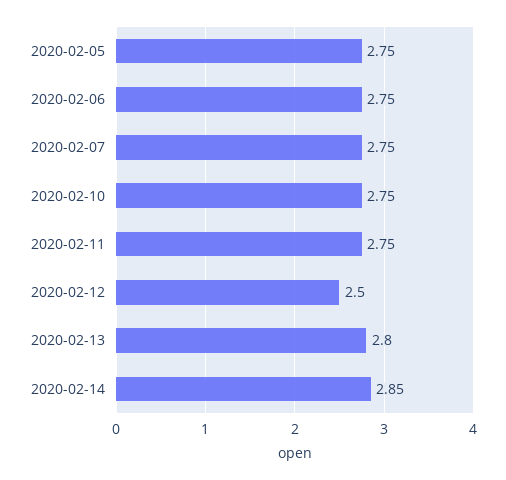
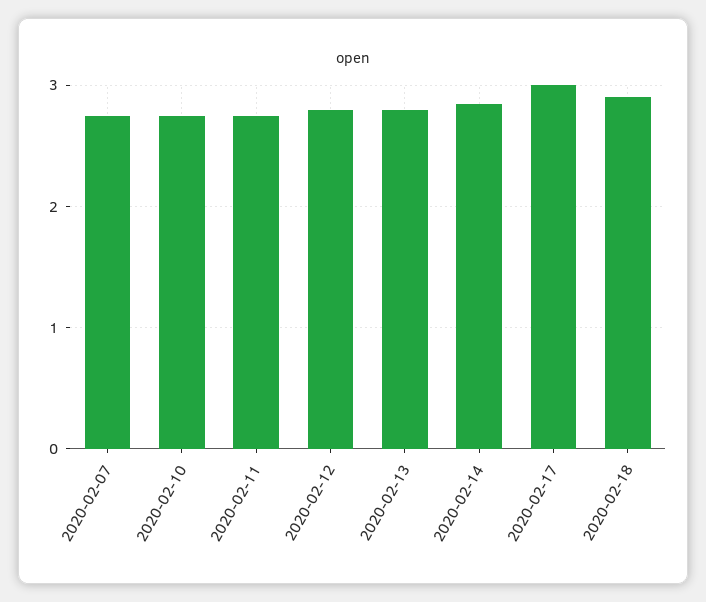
2020-02-05: 2.75 -> none
2020-02-06: 2.75 -> none
2020-02-12: 2.5 -> 2.8
2020-02-17: none -> 3
2020-02-18: none -> 2.9

